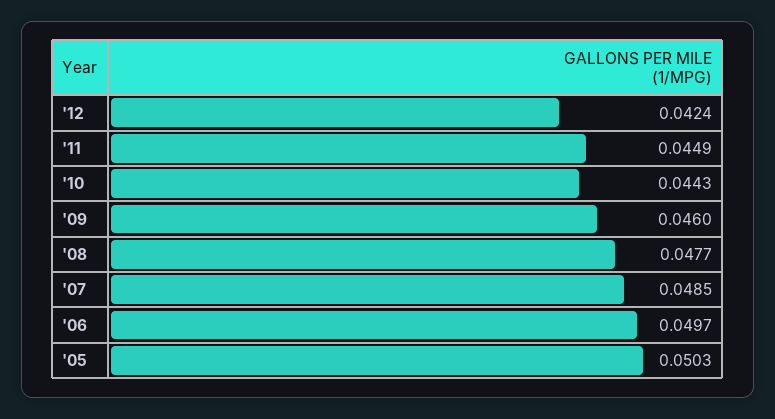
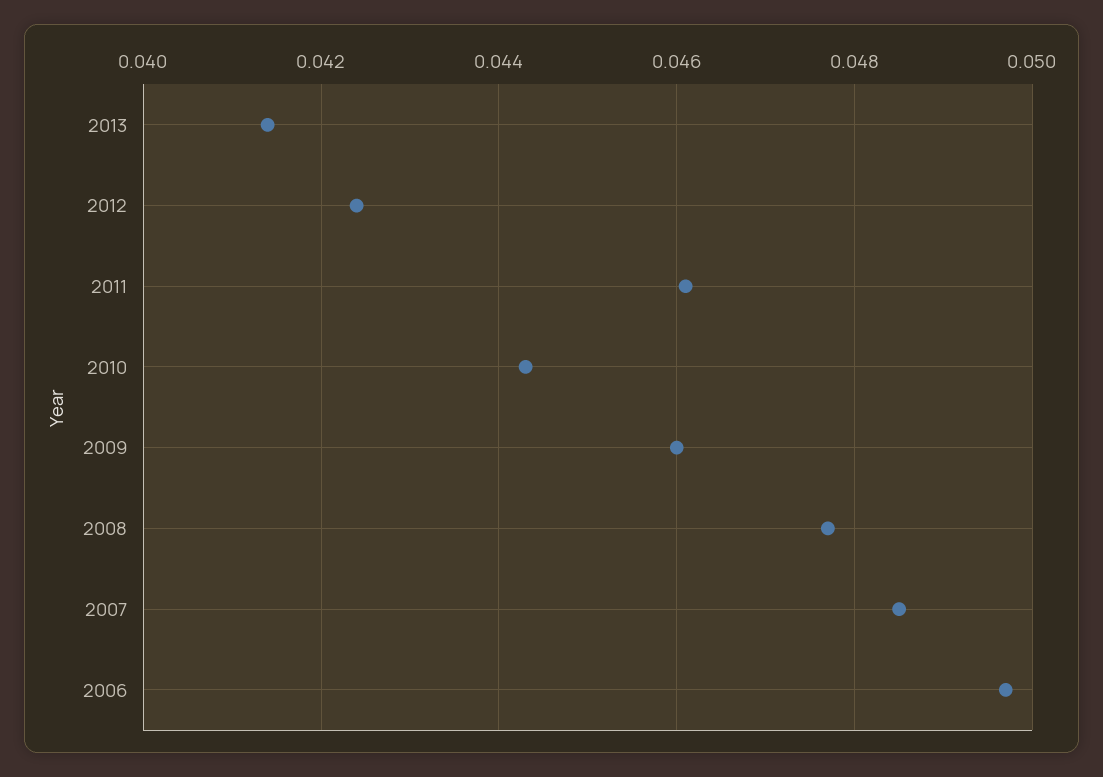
'11: 0.0449 -> 0.046
'05: 0.0503 -> none
2013: none -> 0.0415

